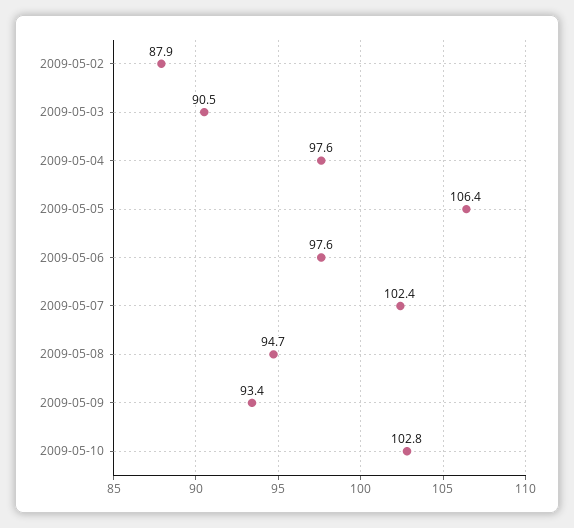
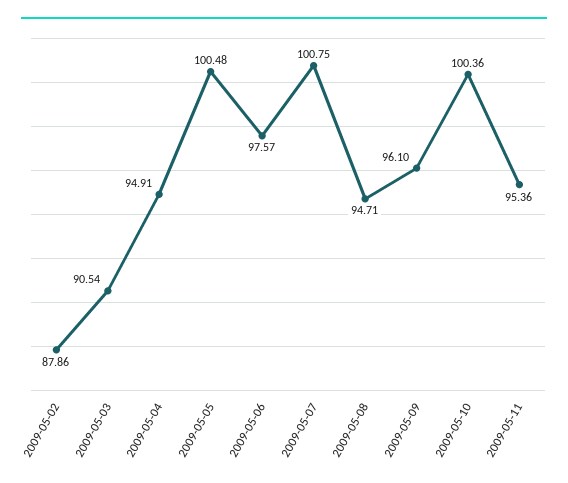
2009-05-04: 97.6 -> 94.91
2009-05-05: 106.4 -> 100.48
2009-05-07: 102.4 -> 100.75
2009-05-09: 93.4 -> 96.1
2009-05-10: 102.8 -> 100.36
2009-05-11: none -> 95.36

